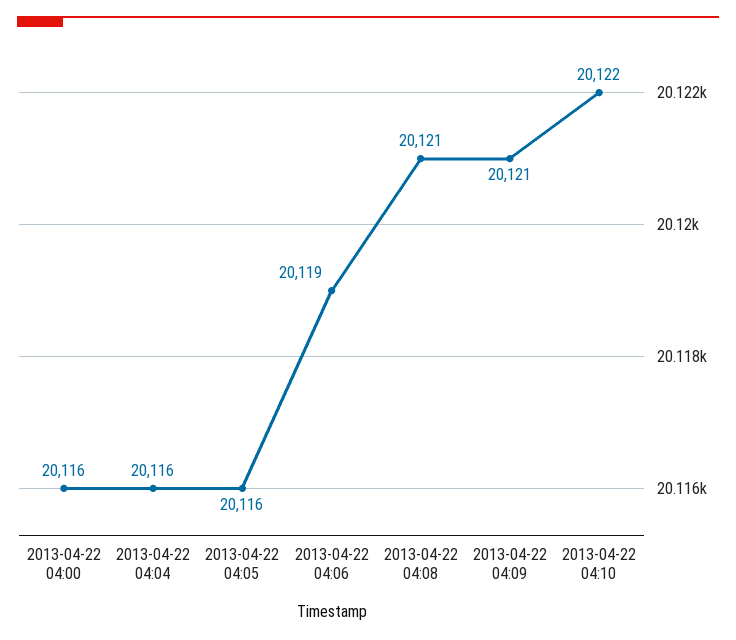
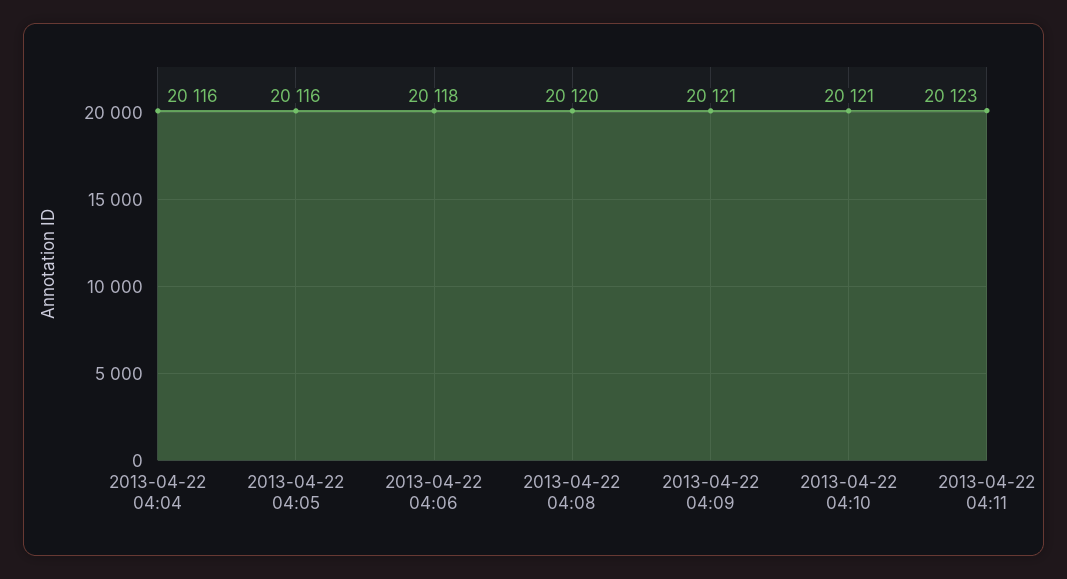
2013-04-22 04:00: 20116 -> none
2013-04-22 04:06: 20119 -> 20118
2013-04-22 04:08: 20121 -> 20120
2013-04-22 04:10: 20122 -> 20121
2013-04-22 04:11: none -> 20123

